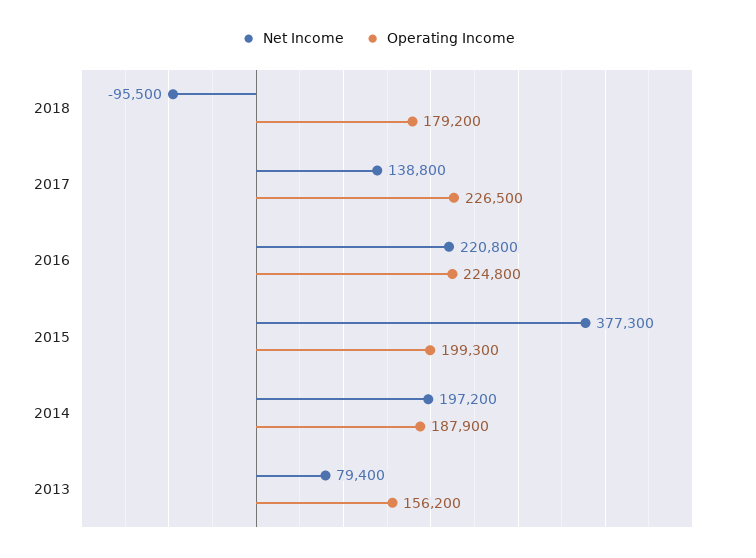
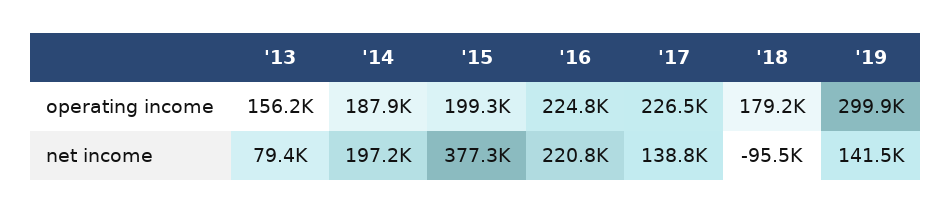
Operating Income, '19: none -> 299900
Net Income, '19: none -> 141500

